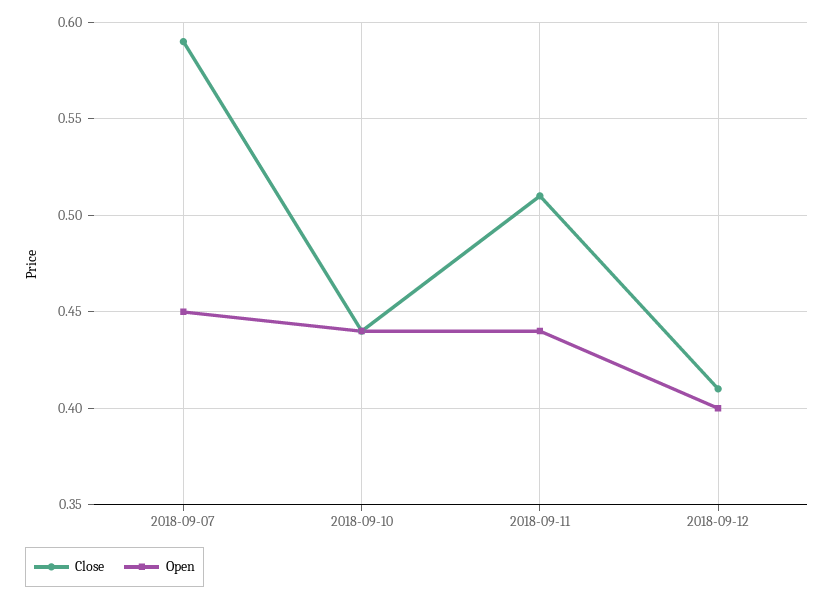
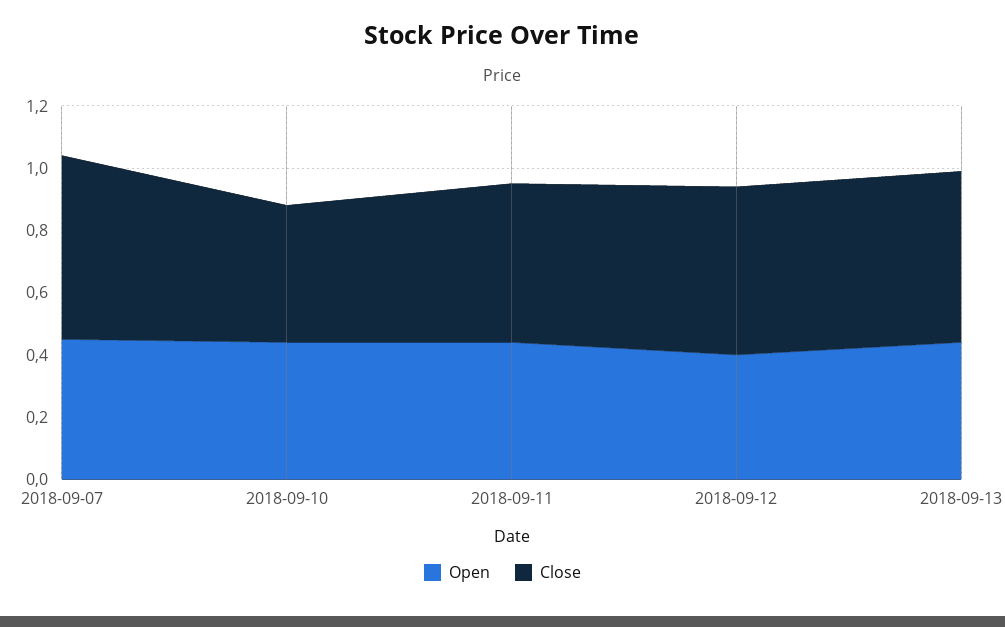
Close, 2018-09-12: 0.41 -> 0.55
Open, 2018-09-13: none -> 0.45
Close, 2018-09-13: none -> 0.55

